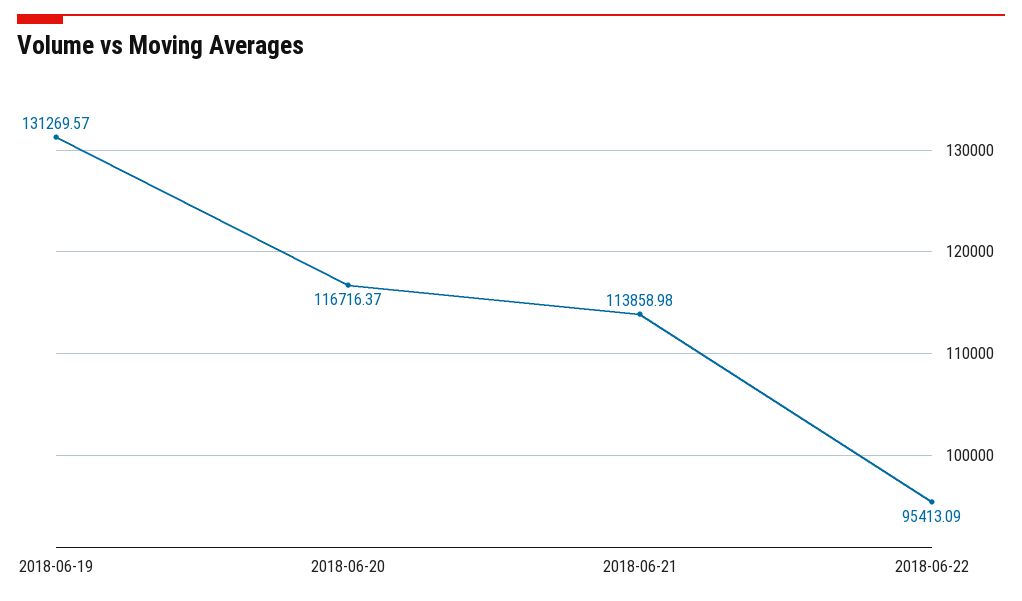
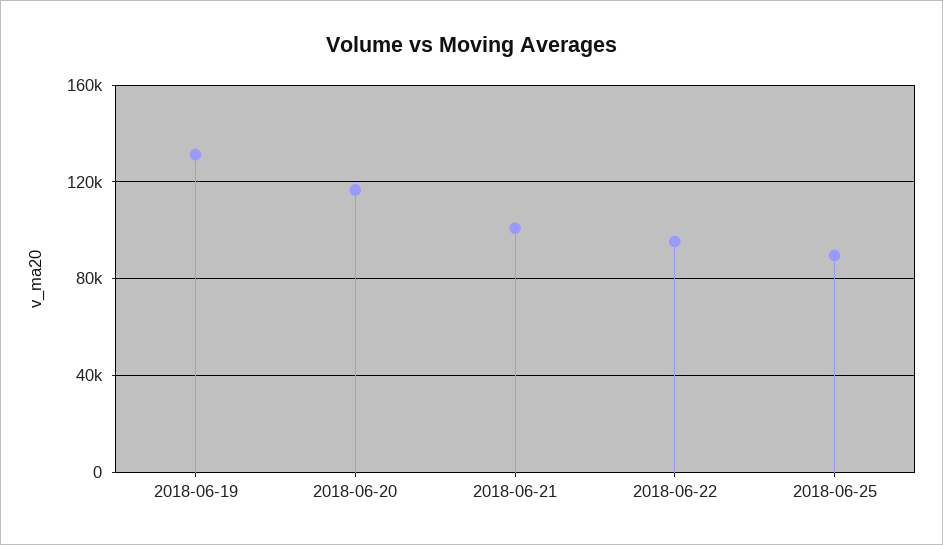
2018-06-21: 113858.98 -> 100000
2018-06-25: none -> 90000

